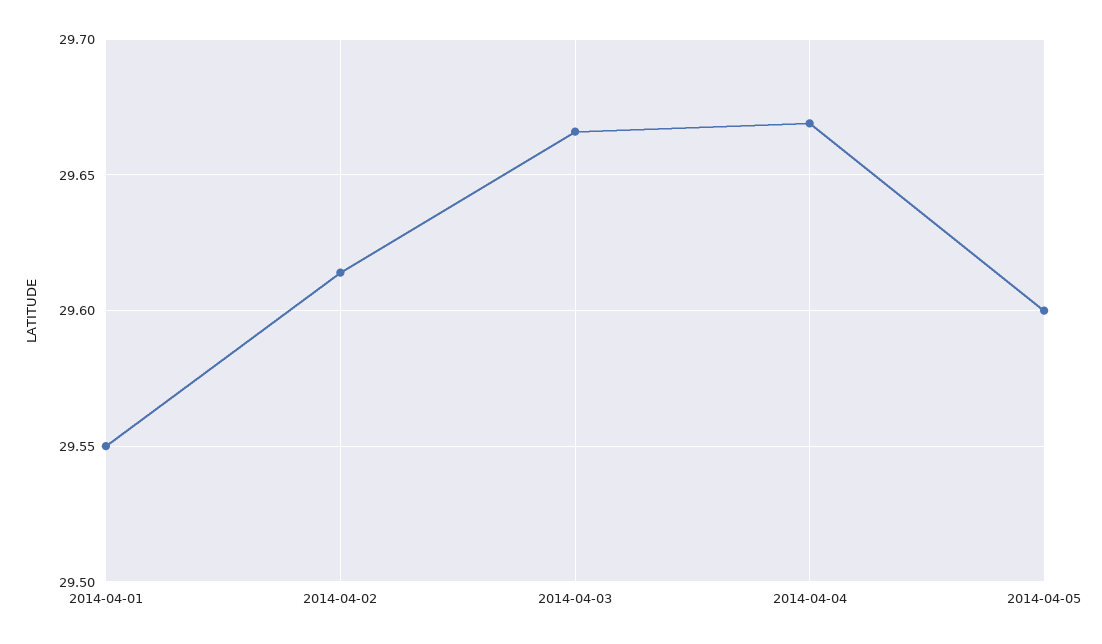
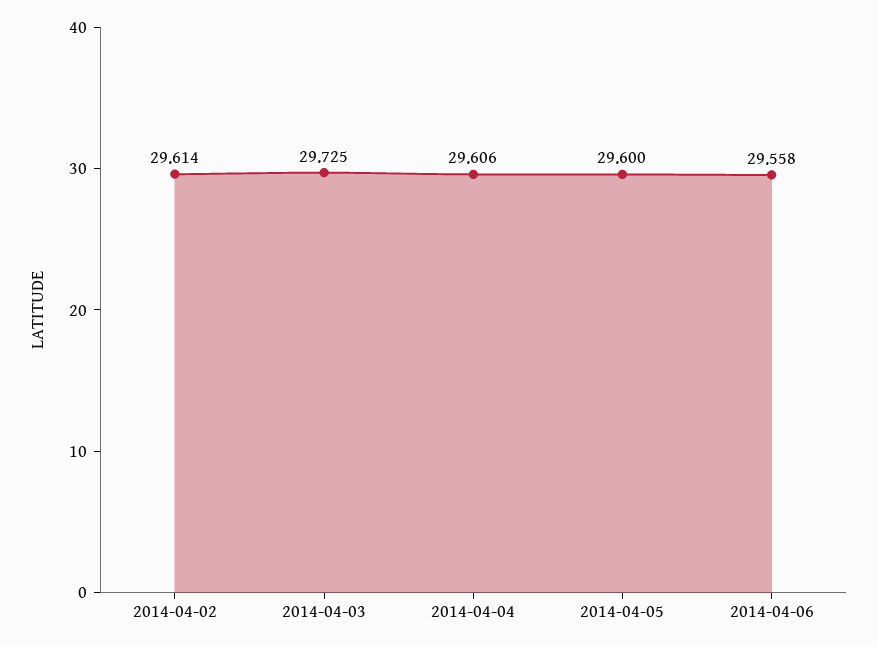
2014-04-01: 29.55 -> none
2014-04-03: 29.665 -> 29.725
2014-04-04: 29.67 -> 29.606
2014-04-06: none -> 29.558

